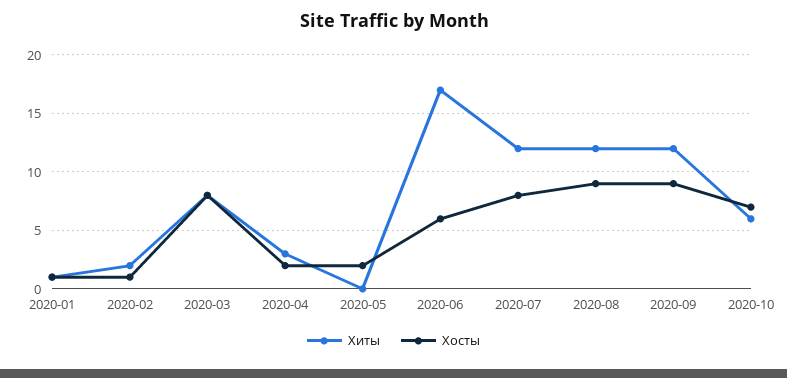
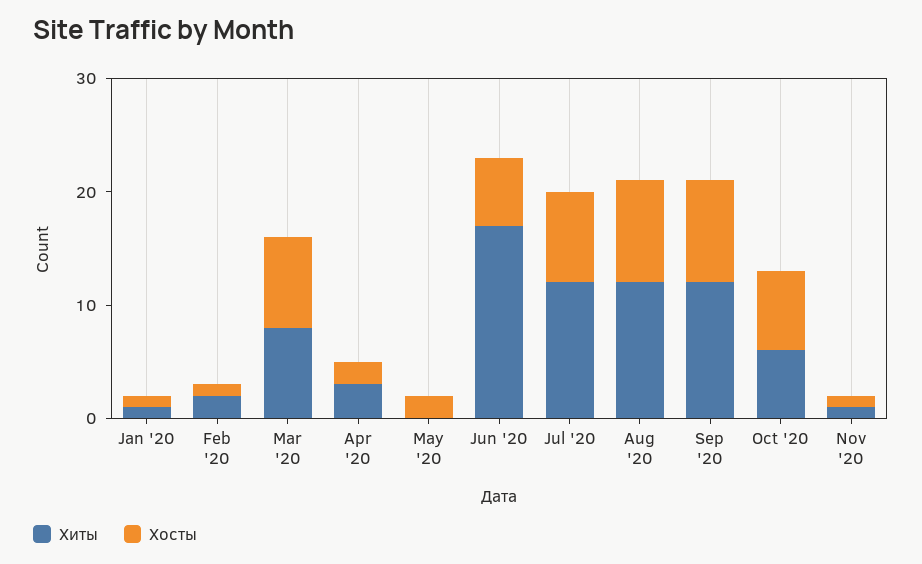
Хиты, Nov '20: none -> 1
Хосты, Nov '20: none -> 1

